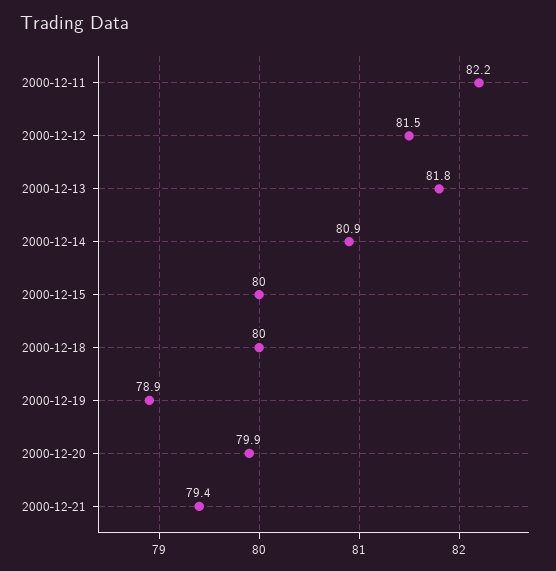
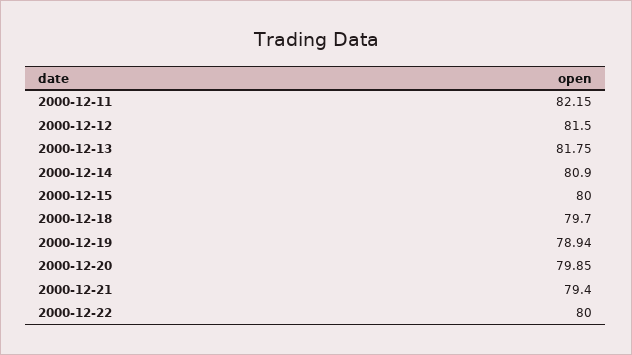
2000-12-18: 80 -> 79.7
2000-12-22: none -> 80

